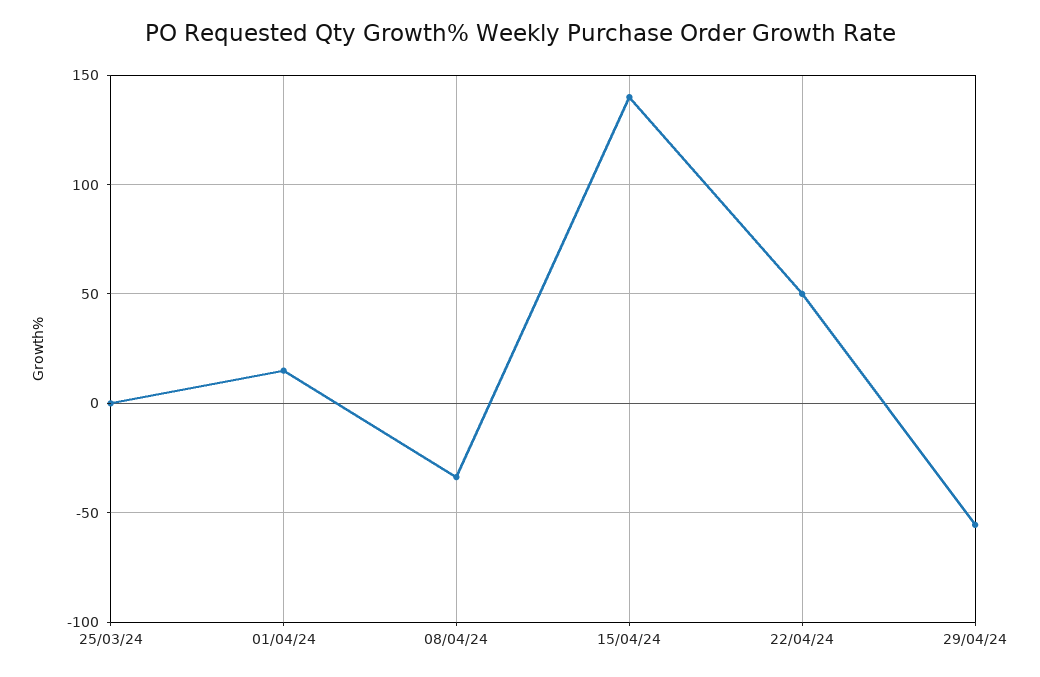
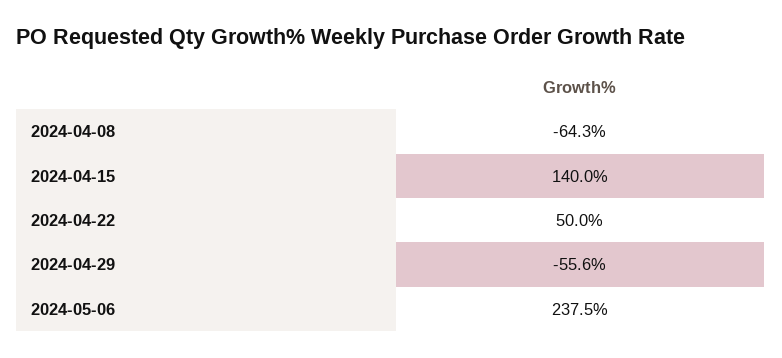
25/03/24: 0 -> none
01/04/24: 15 -> none
08/04/24: -35 -> -64.3
2024-05-06: none -> 237.5

